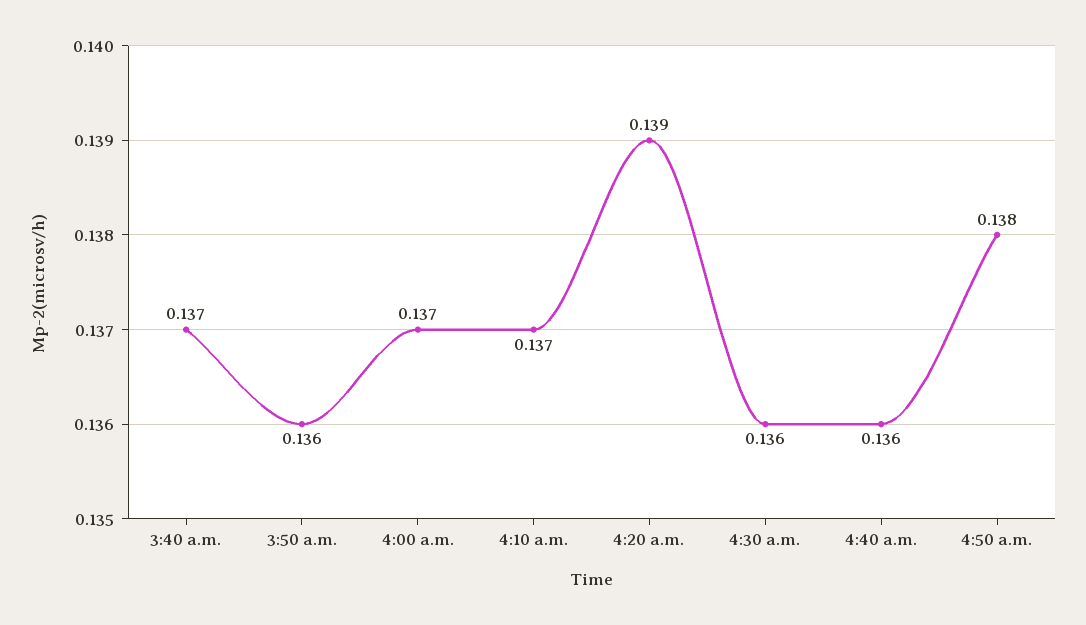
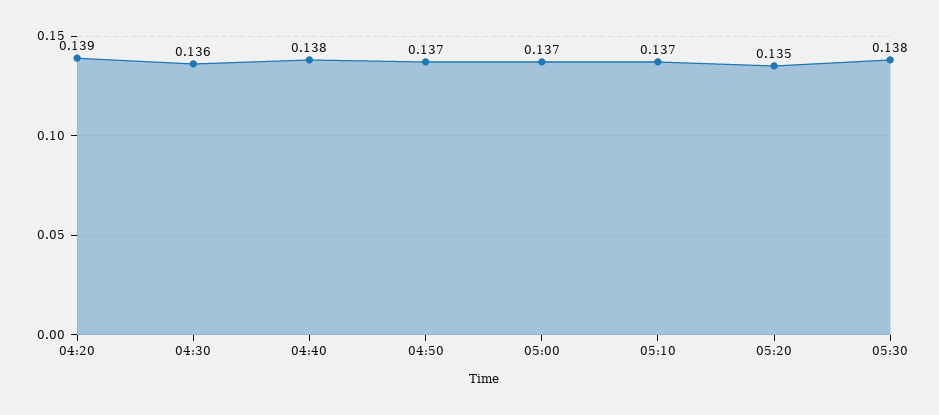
3:40 a.m.: 0.137 -> none
3:50 a.m.: 0.136 -> none
4:00 a.m.: 0.137 -> none
4:10 a.m.: 0.137 -> none
4:40 a.m.: 0.136 -> 0.138
4:50 a.m.: 0.138 -> 0.137
05:00: none -> 0.137
05:10: none -> 0.137
05:20: none -> 0.135
05:30: none -> 0.138

